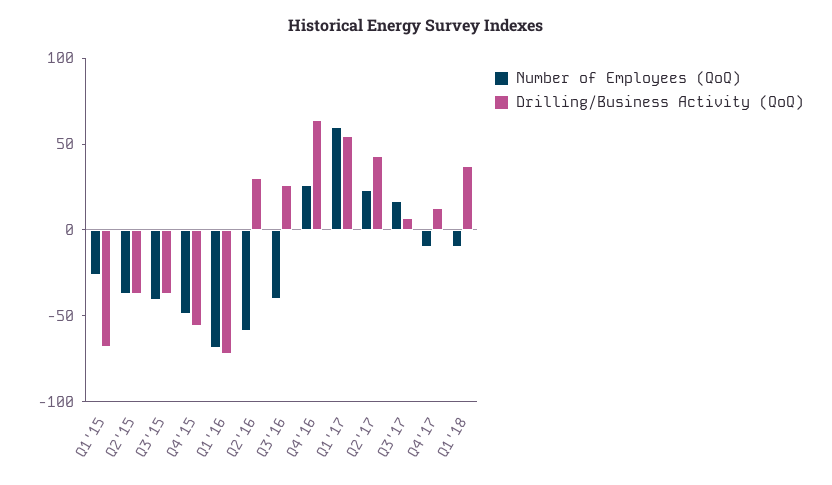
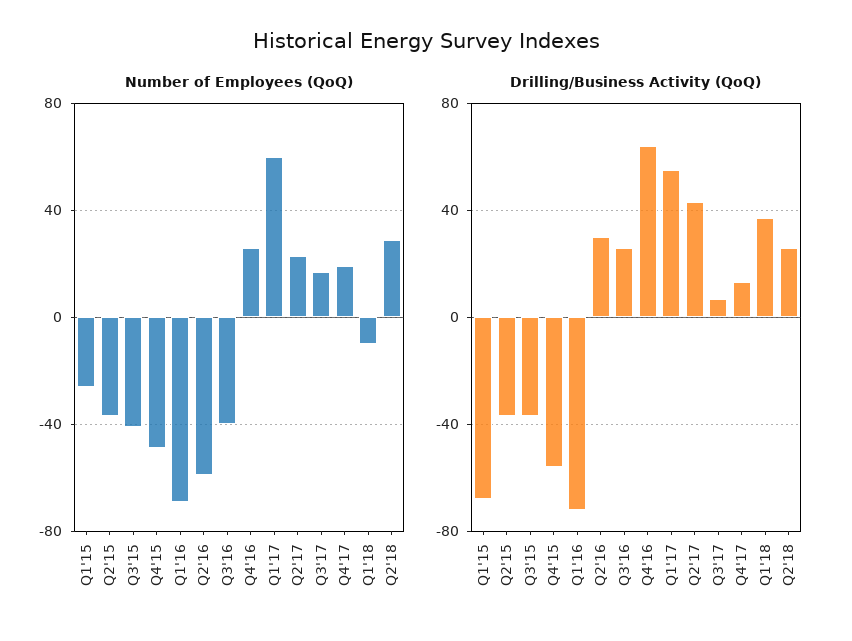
Number of Employees (QoQ), Q4'17: -10 -> 20
Number of Employees (QoQ), Q2'18: none -> 30
Drilling/Business Activity (QoQ), Q2'18: none -> 25

